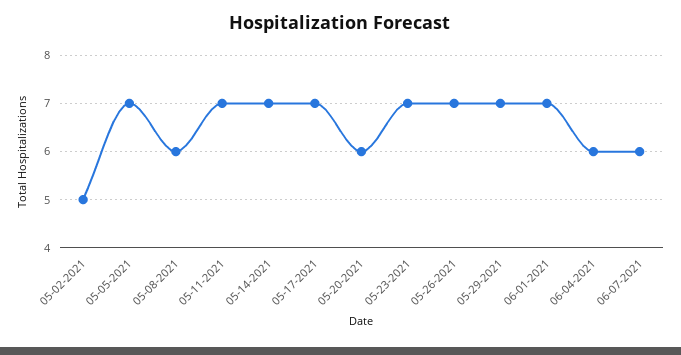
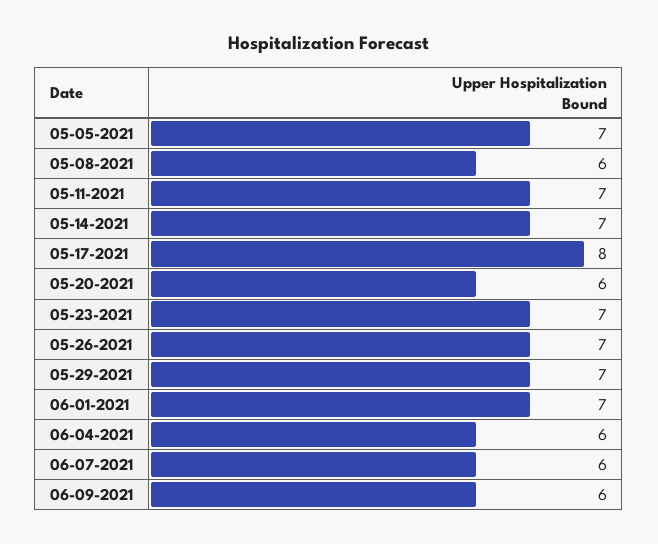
05-02-2021: 5 -> none
05-17-2021: 7 -> 8
06-09-2021: none -> 6

